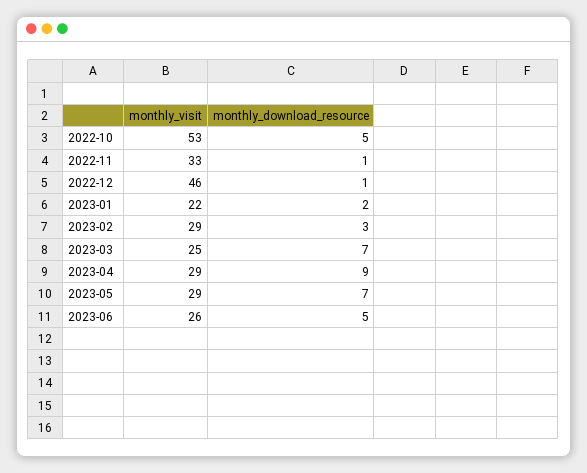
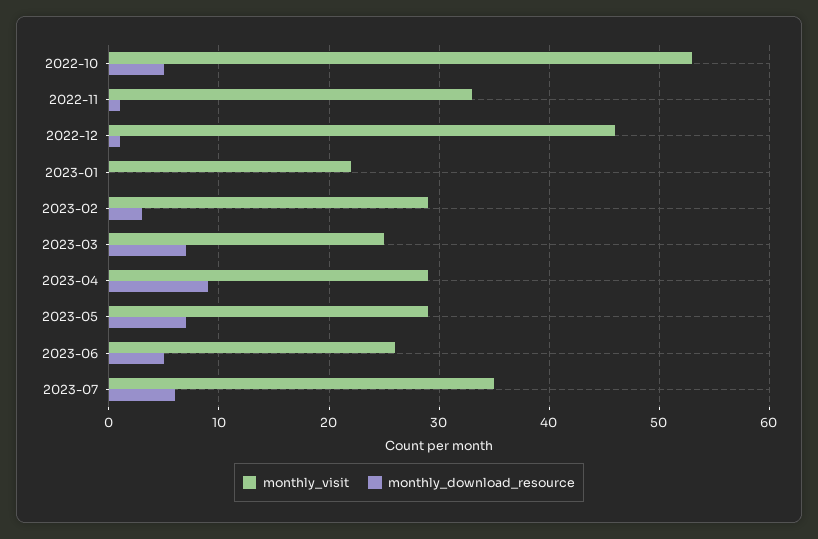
monthly_download_resource, 2023-01: 2 -> 0
monthly_visit, 2023-07: none -> 35
monthly_download_resource, 2023-07: none -> 6

